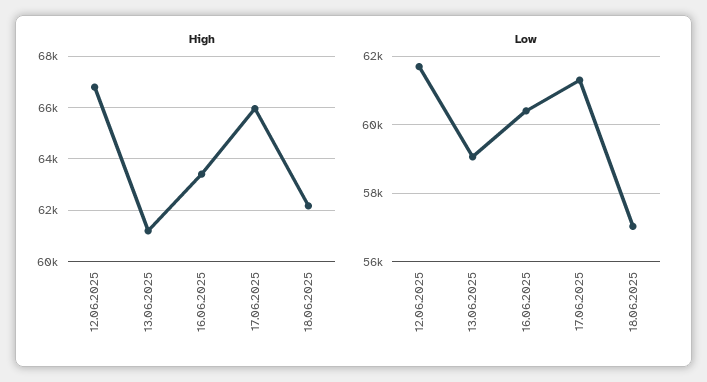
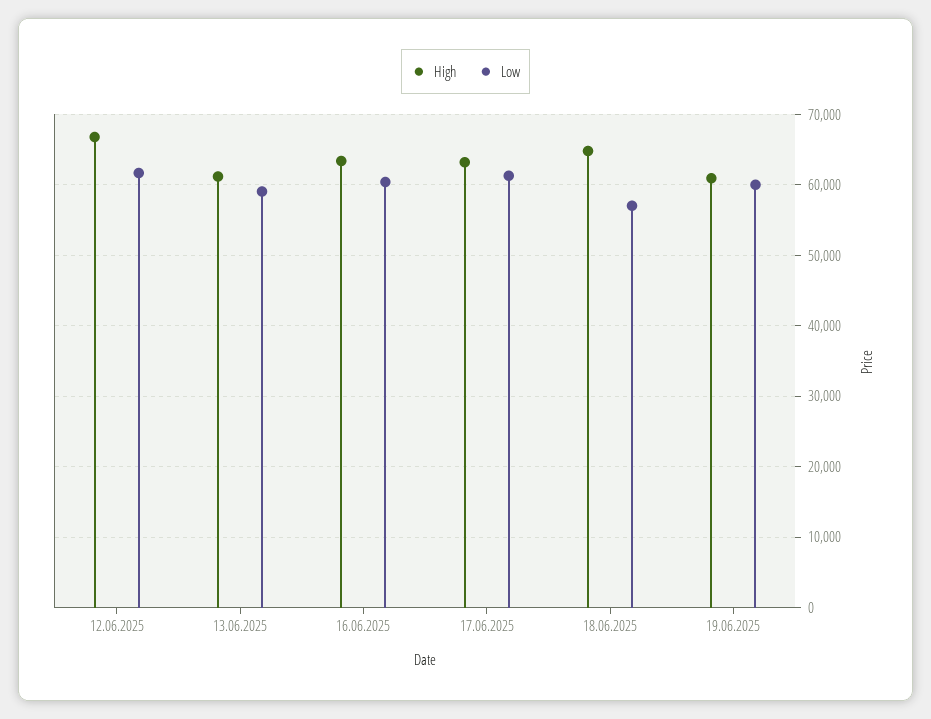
High, 17.06.2025: 66000 -> 63000
High, 18.06.2025: 62250 -> 65000
High, 19.06.2025: none -> 61000
Low, 19.06.2025: none -> 60000

